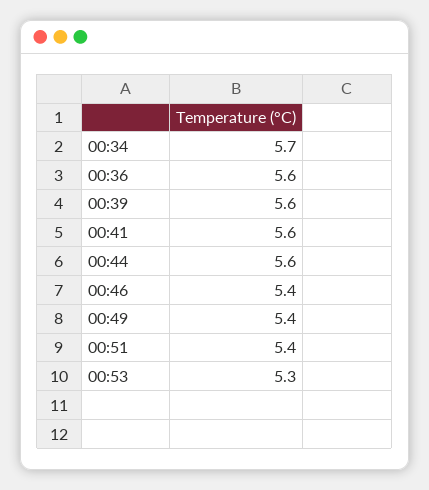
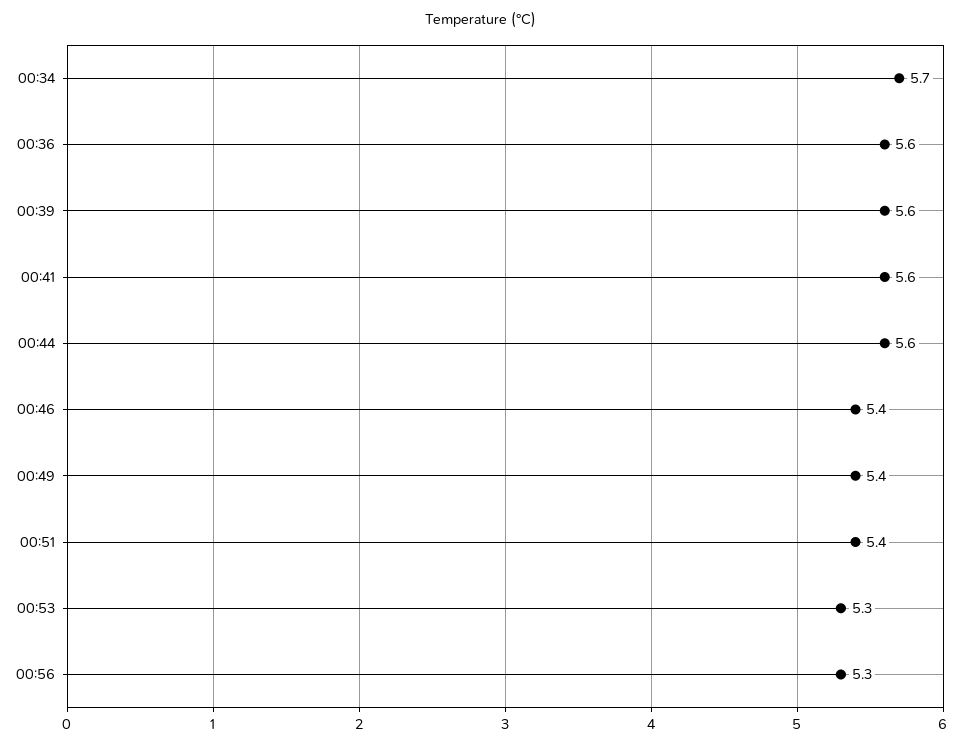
00:56: none -> 5.3

